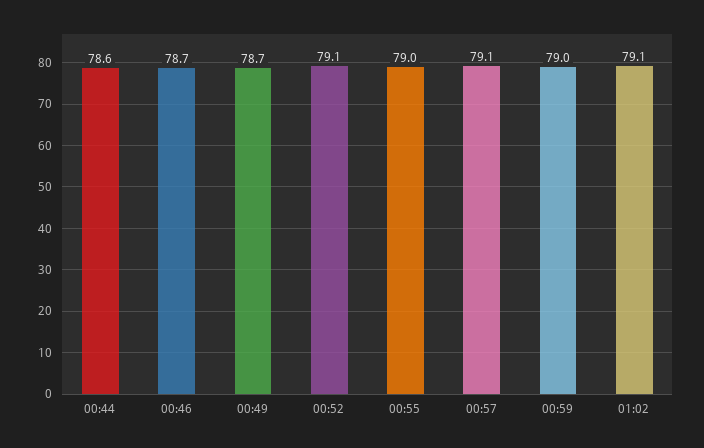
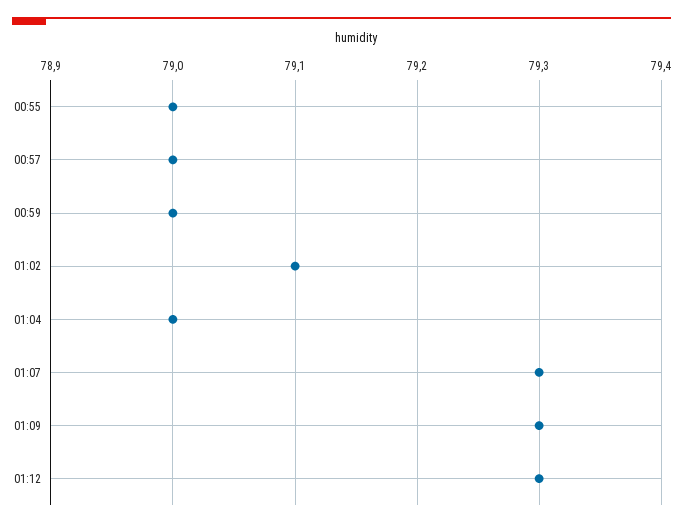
00:44: 78.6 -> none
00:46: 78.7 -> none
00:49: 78.7 -> none
00:52: 79.1 -> none
00:57: 79.1 -> 79
01:04: none -> 79
01:07: none -> 79.3
01:09: none -> 79.3
01:12: none -> 79.3

